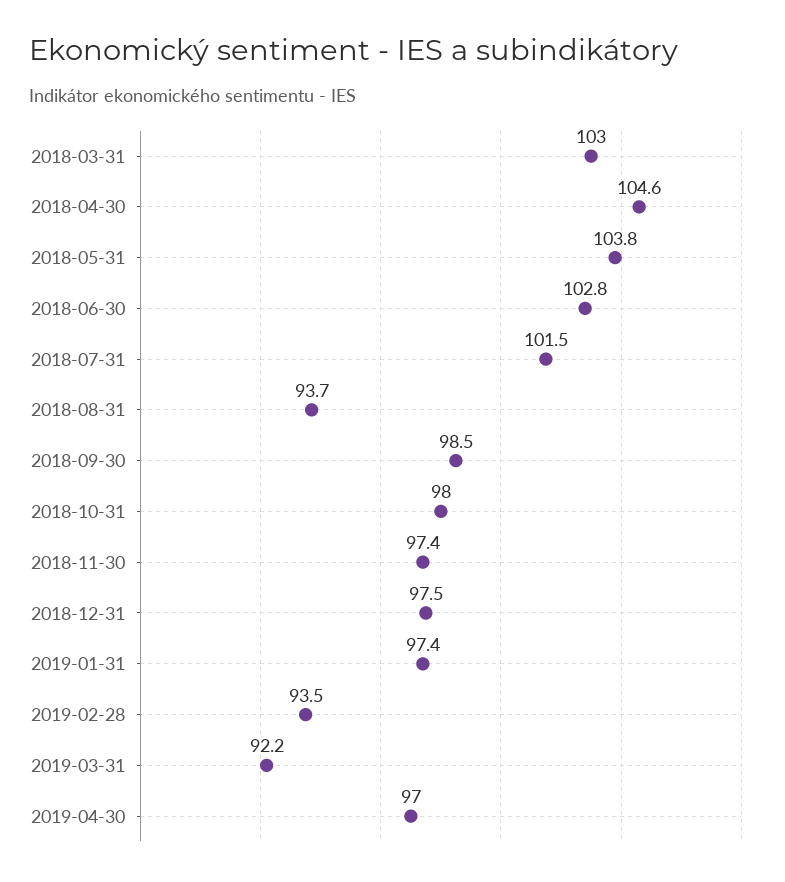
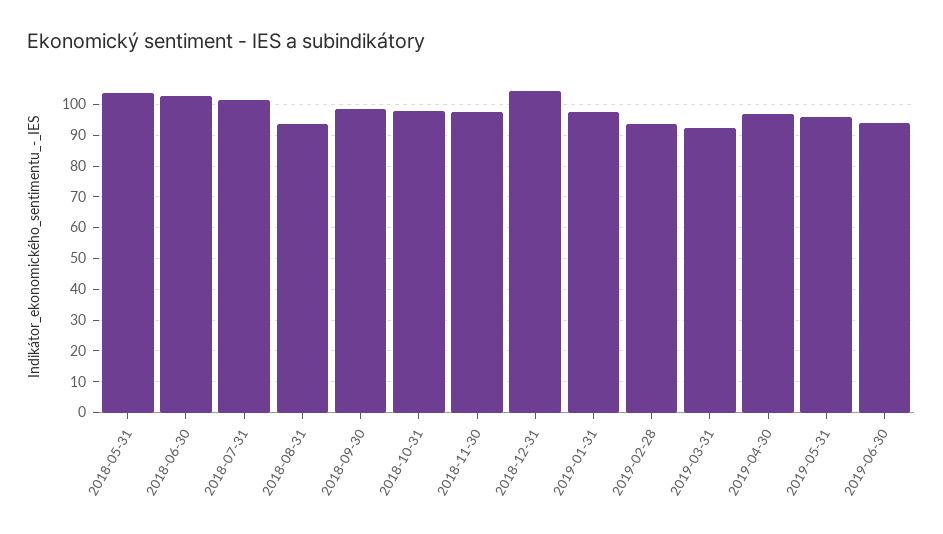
2018-03-31: 103 -> none
2018-04-30: 104.6 -> none
2018-12-31: 97.5 -> 104
2019-05-31: none -> 96
2019-06-30: none -> 94

